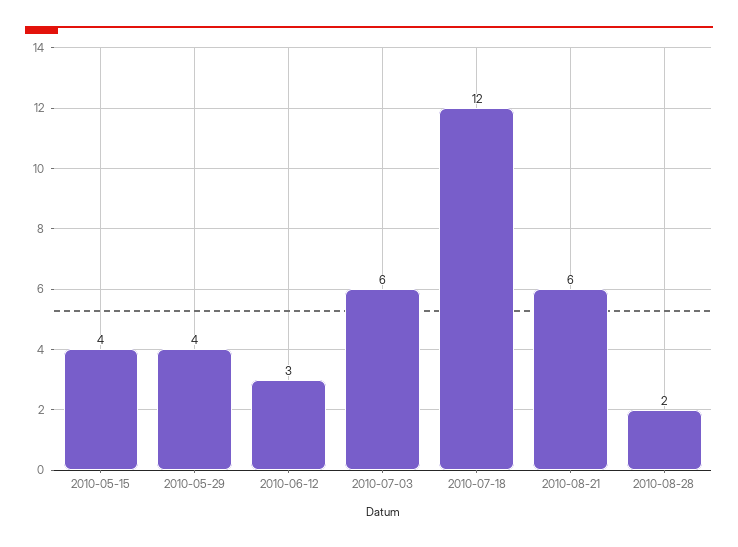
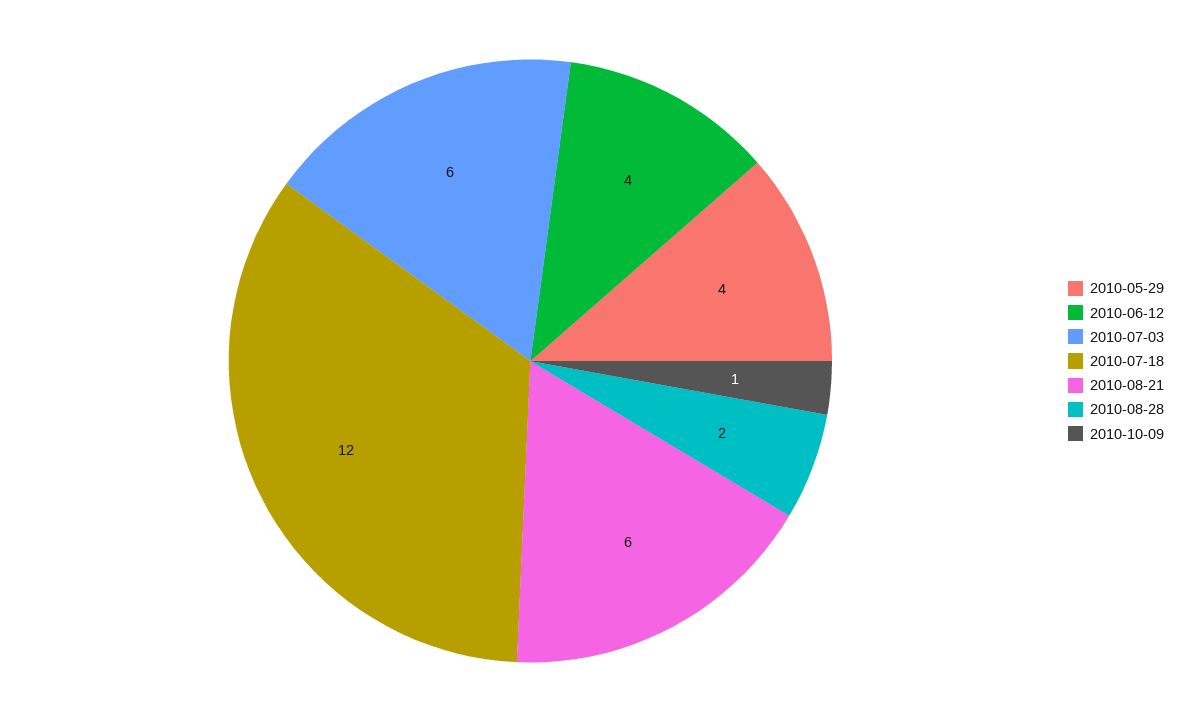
2010-05-15: 4 -> none
2010-06-12: 3 -> 4
2010-10-09: none -> 1

